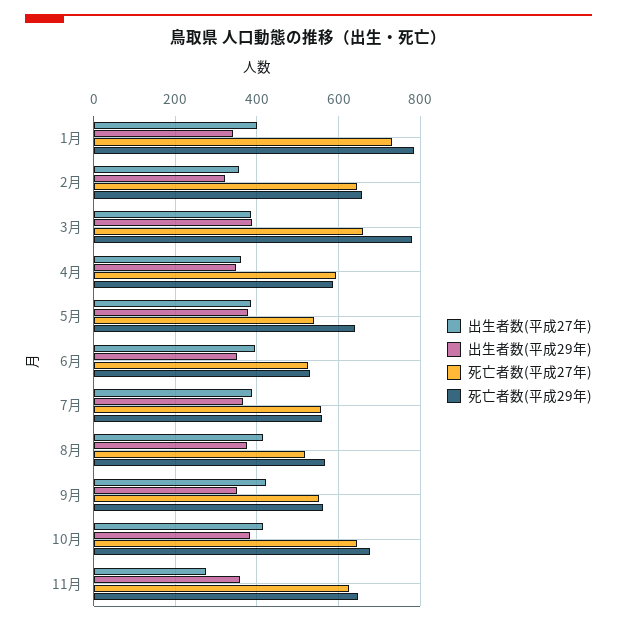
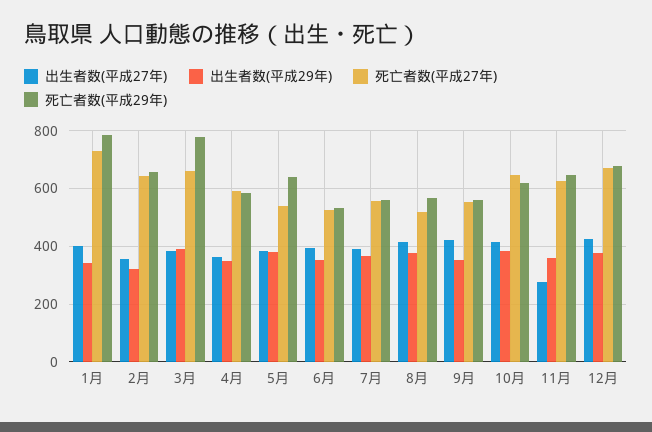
死亡者数(平成29年), 10月: 680 -> 625
出生者数(平成27年), 12月: none -> 425
出生者数(平成29年), 12月: none -> 375
死亡者数(平成27年), 12月: none -> 675
死亡者数(平成29年), 12月: none -> 675

